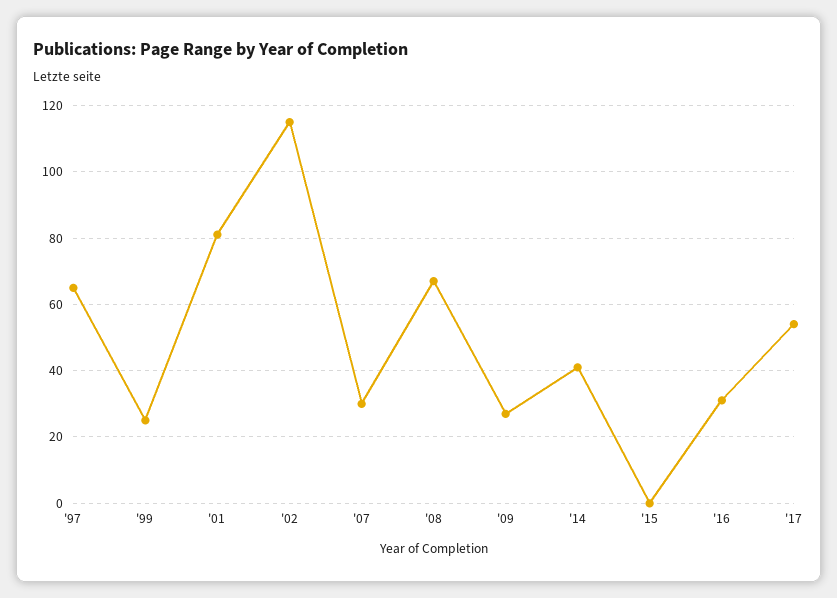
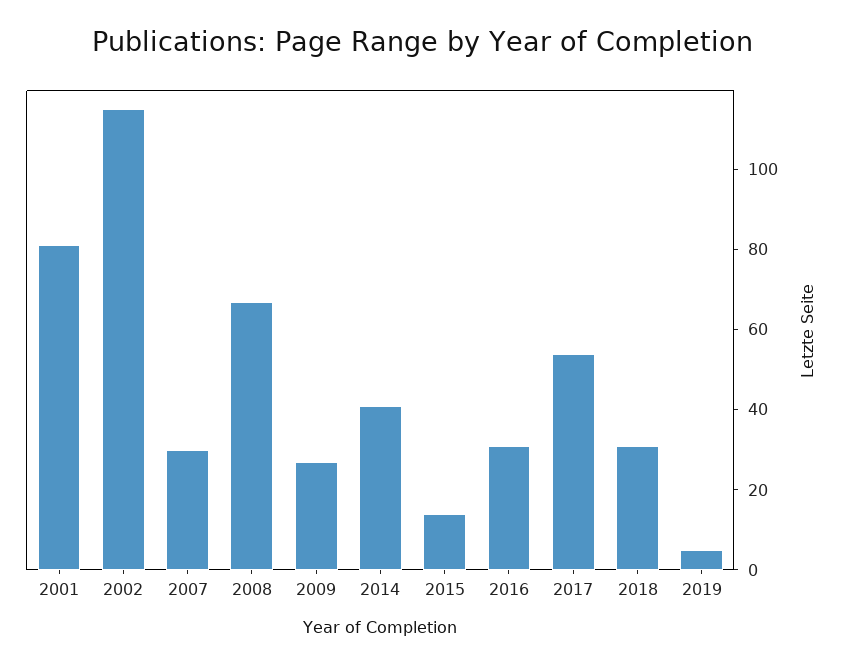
'97: 65 -> none
'99: 25 -> none
'15: 0 -> 15
2018: none -> 30
2019: none -> 5

